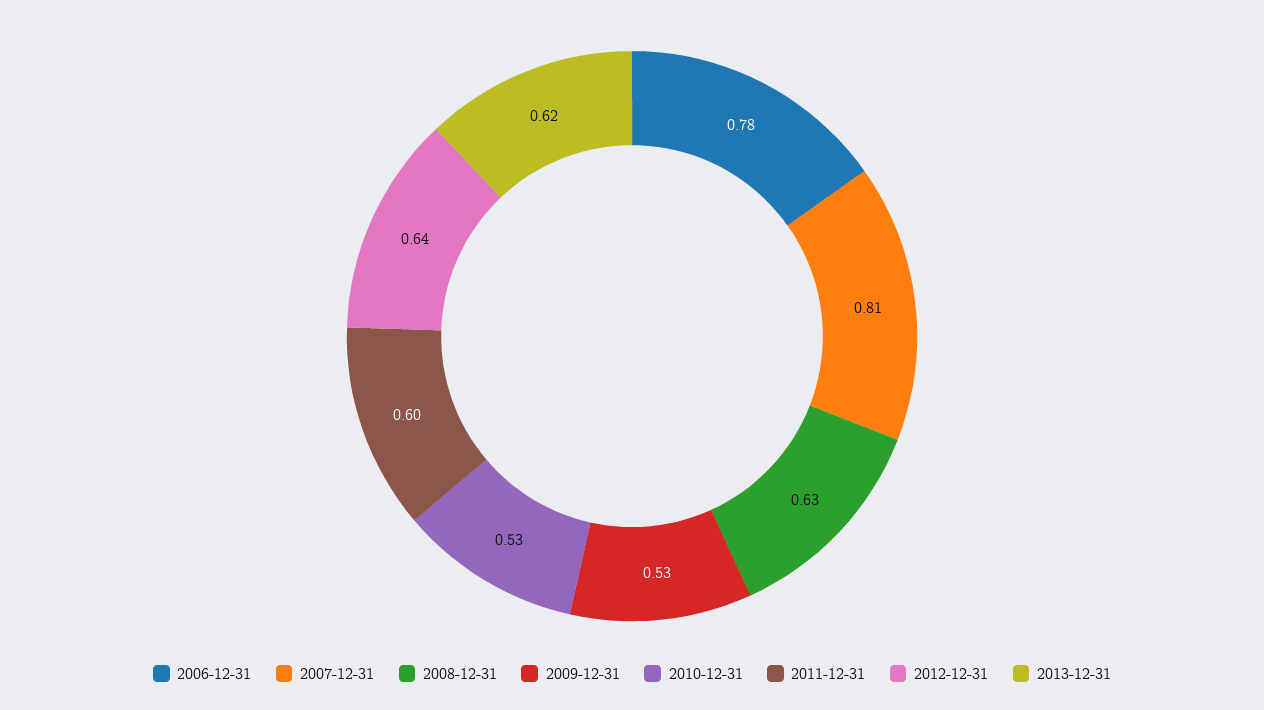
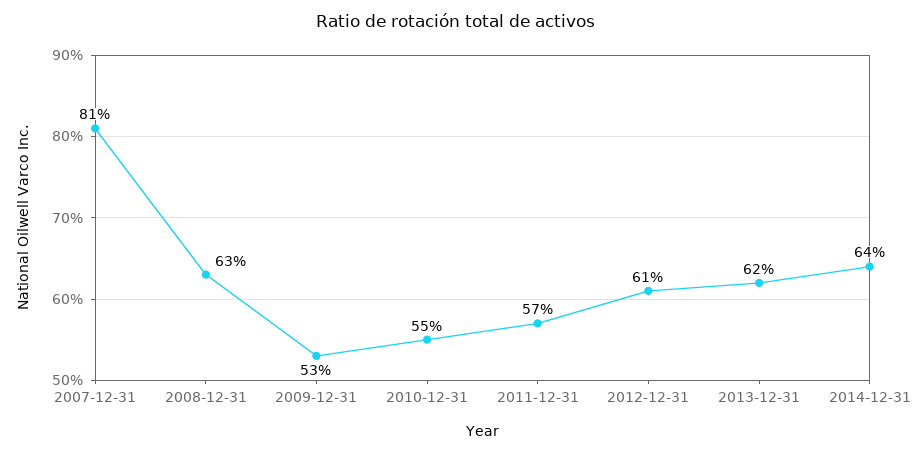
2006-12-31: 0.78 -> none
2010-12-31: 0.53 -> 0.55
2011-12-31: 0.6 -> 0.57
2012-12-31: 0.64 -> 0.61
2014-12-31: none -> 0.64

